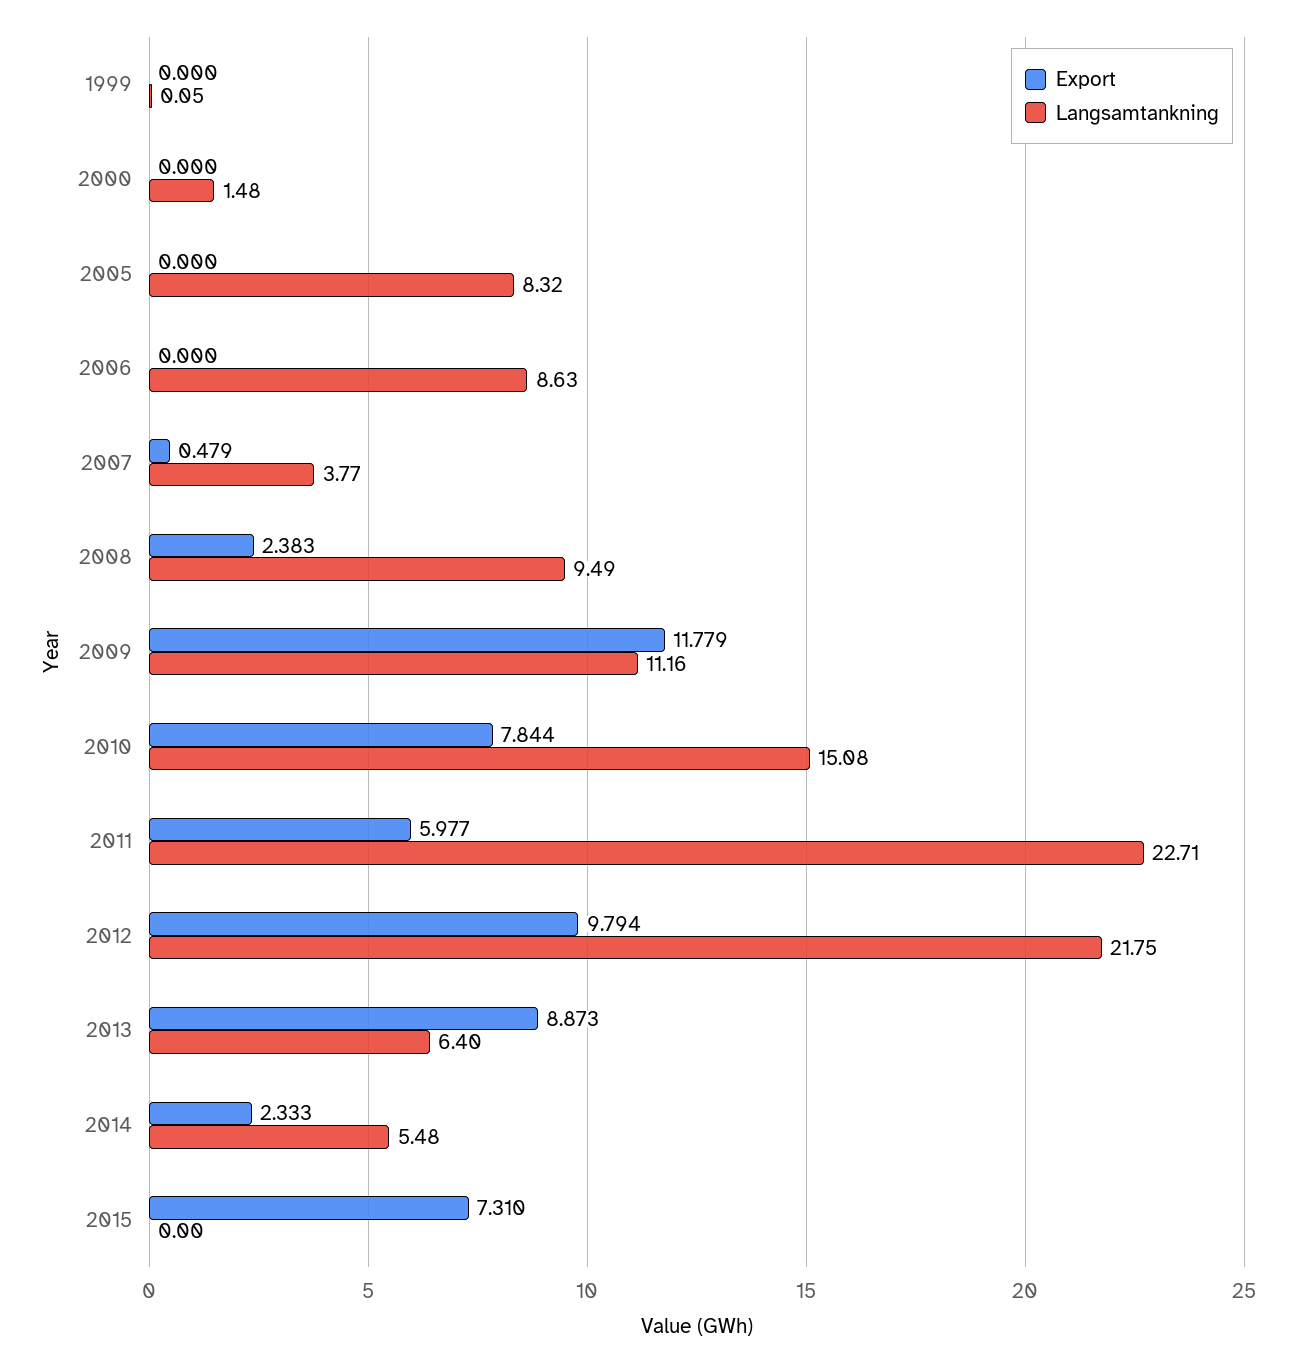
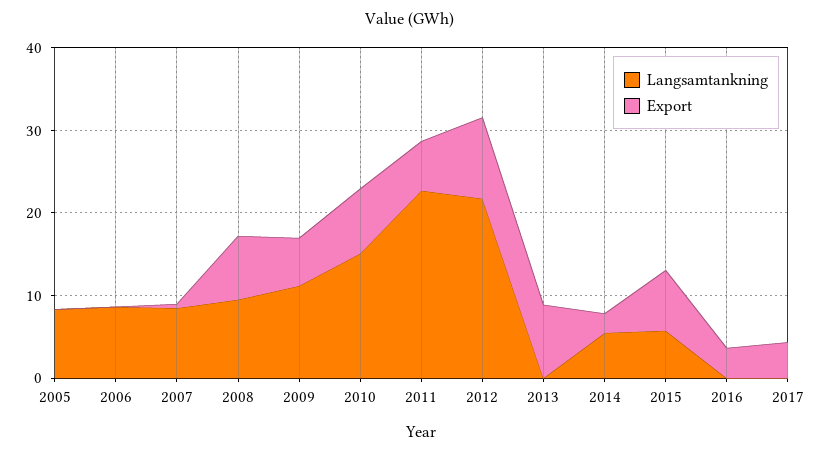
Export, 1999: 0 -> none
Langsamtankning, 1999: 0.05 -> none
Export, 2000: 0 -> none
Langsamtankning, 2000: 1.48 -> none
Langsamtankning, 2007: 3.77 -> 8
Export, 2008: 2.383 -> 8
Export, 2009: 11.779 -> 6
Langsamtankning, 2013: 6.4 -> 0
Langsamtankning, 2015: 0 -> 6
Langsamtankning, 2016: none -> 0
Export, 2016: none -> 4
Langsamtankning, 2017: none -> 0
Export, 2017: none -> 4

